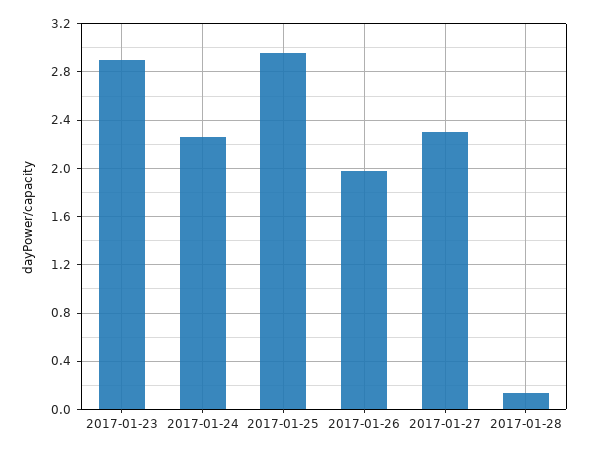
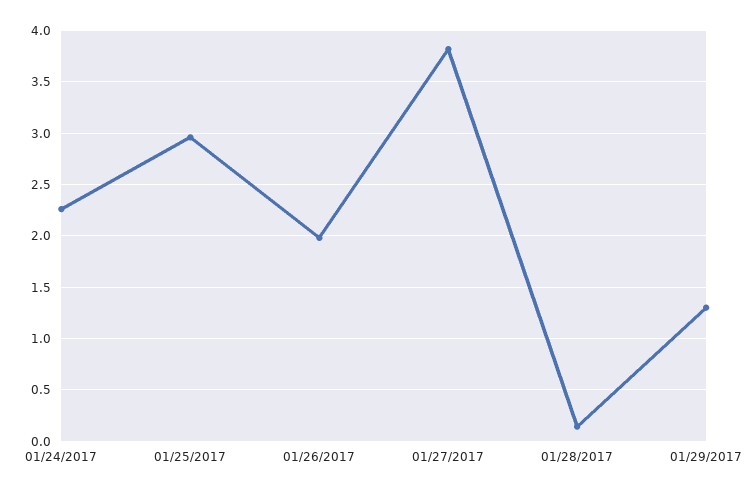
2017-01-23: 2.9 -> none
2017-01-27: 2.3 -> 3.8
01/29/2017: none -> 1.3

